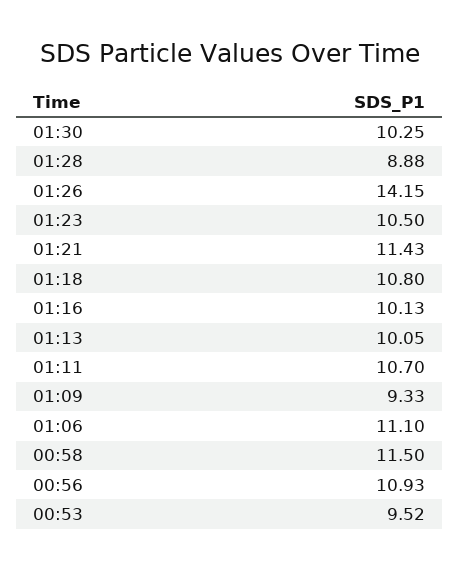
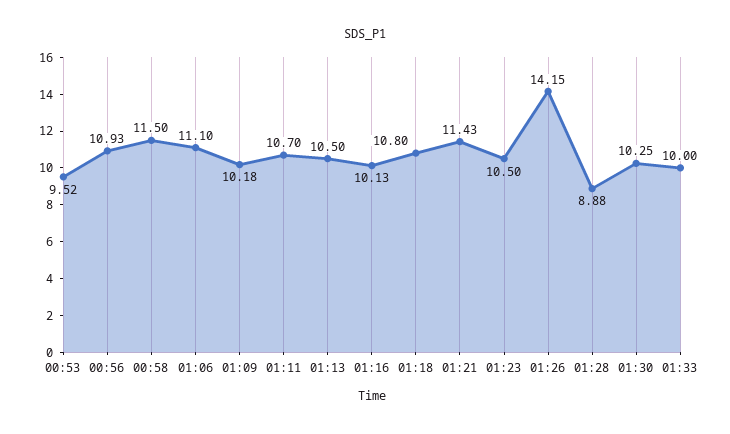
01:13: 10.05 -> 10.5
01:09: 9.33 -> 10.18
01:33: none -> 10

